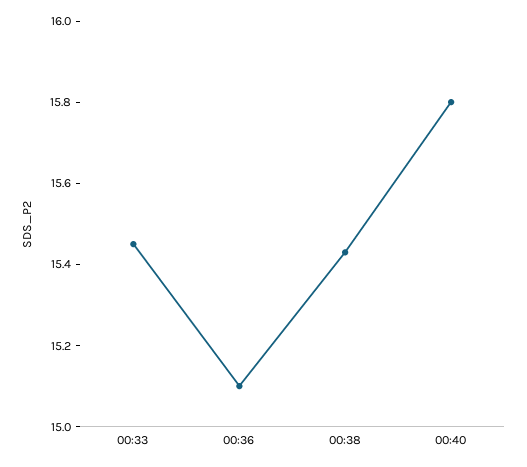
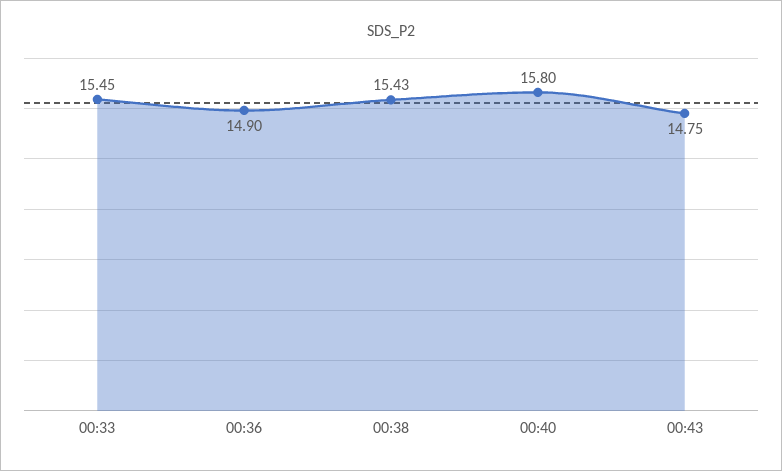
00:36: 15.1 -> 14.9
00:43: none -> 14.75

